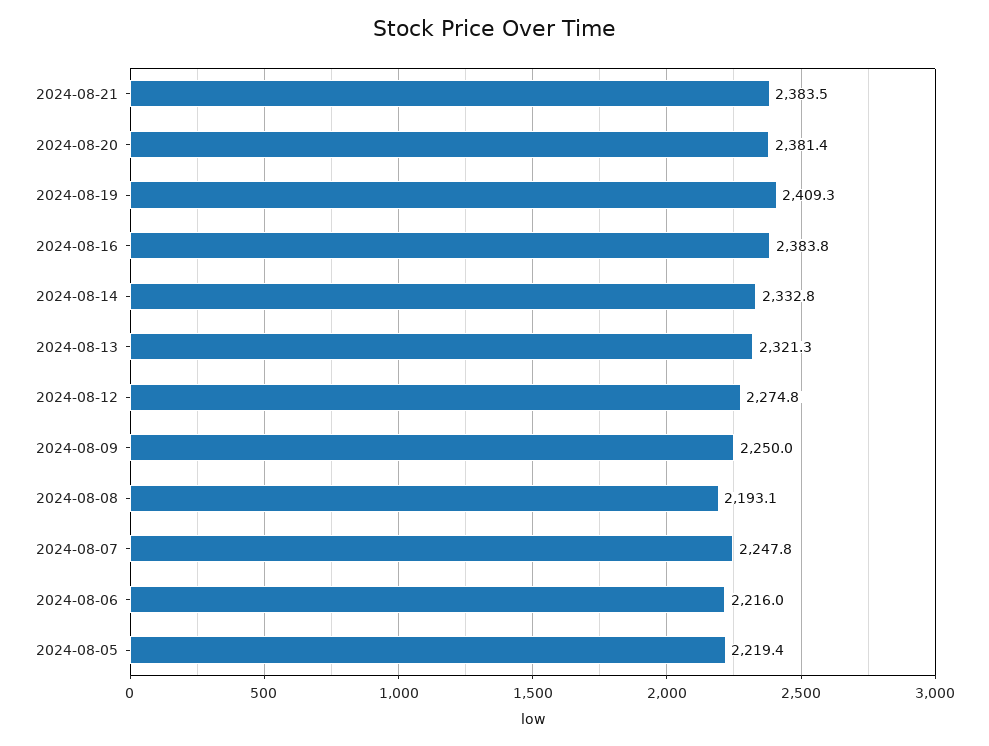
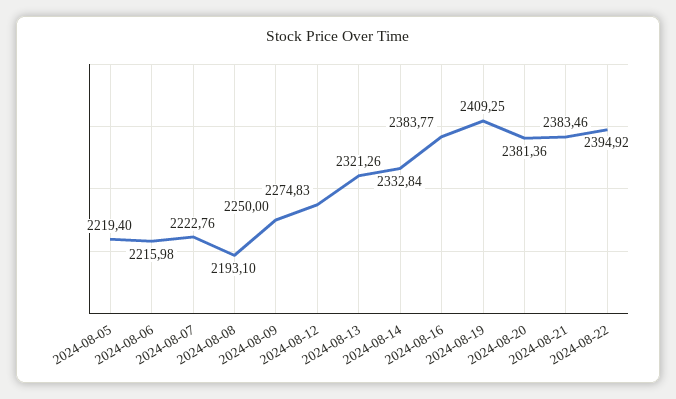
2024-08-07: 2247.8 -> 2222.76
2024-08-22: none -> 2394.92

